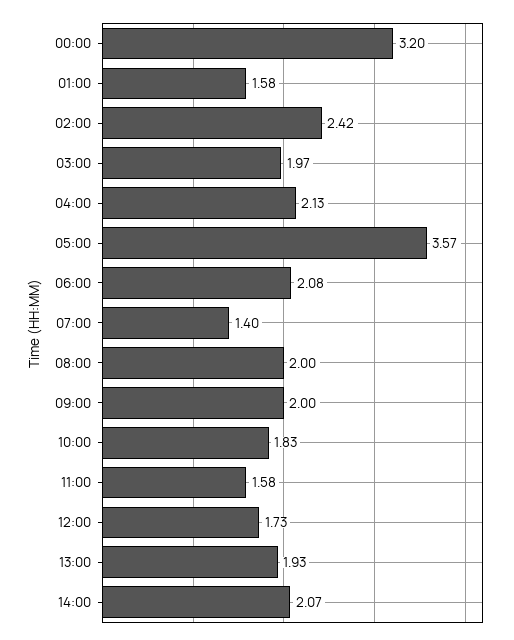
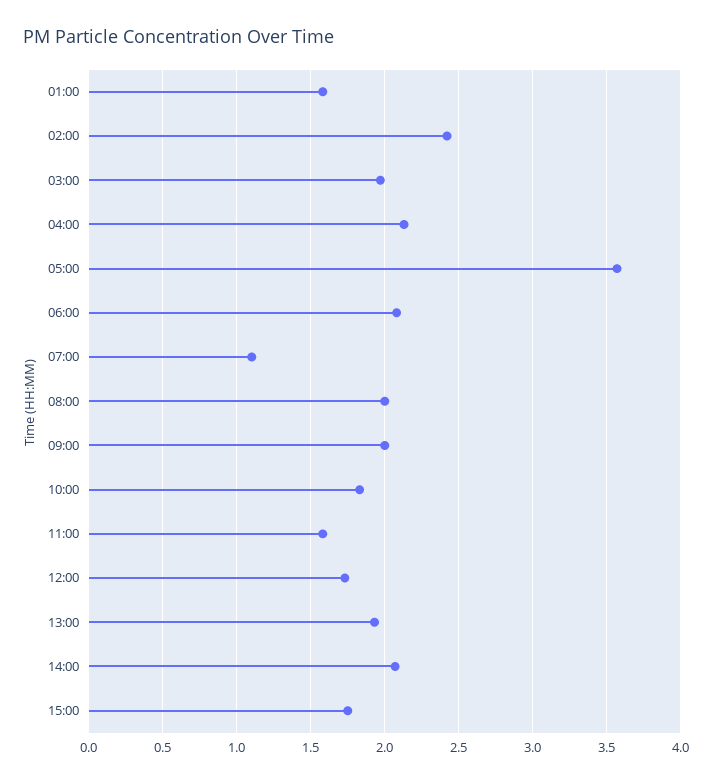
00:00: 3.2 -> none
07:00: 1.4 -> 1.1
15:00: none -> 1.75

